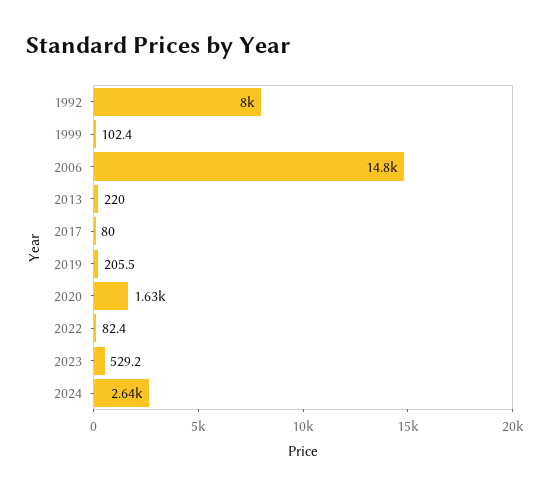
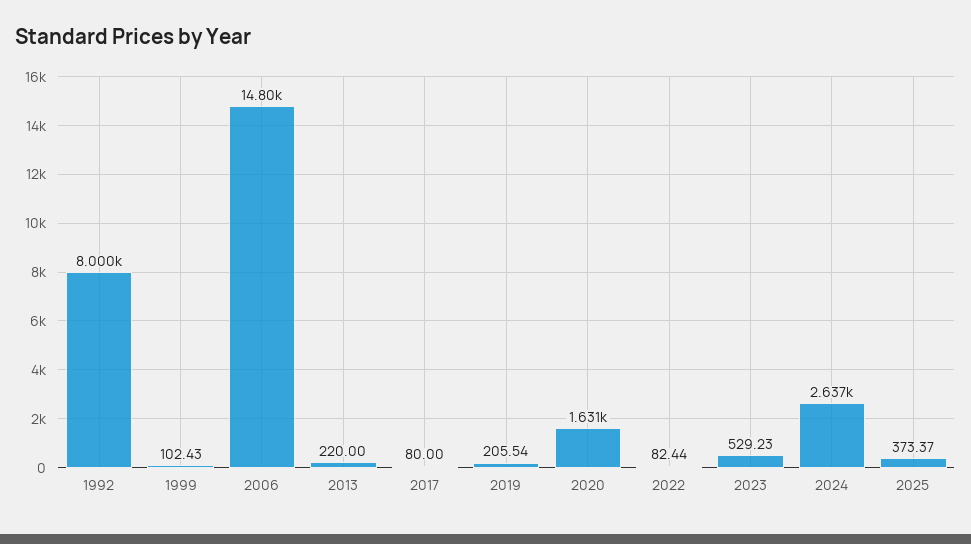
2025: none -> 373.37

